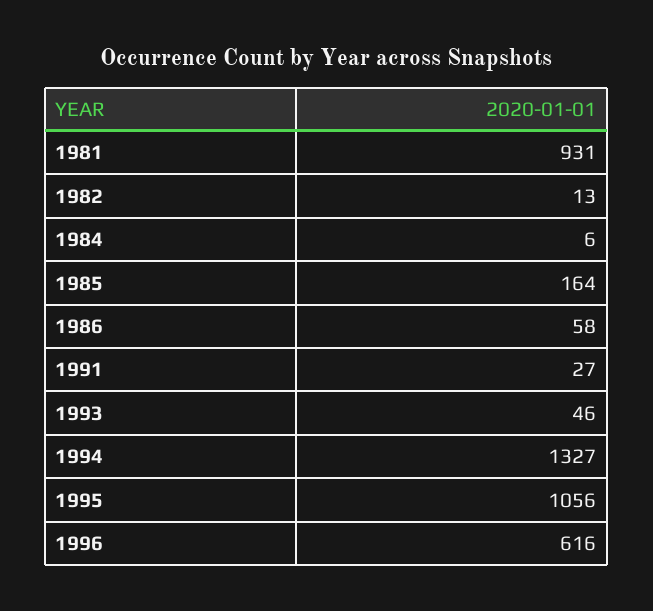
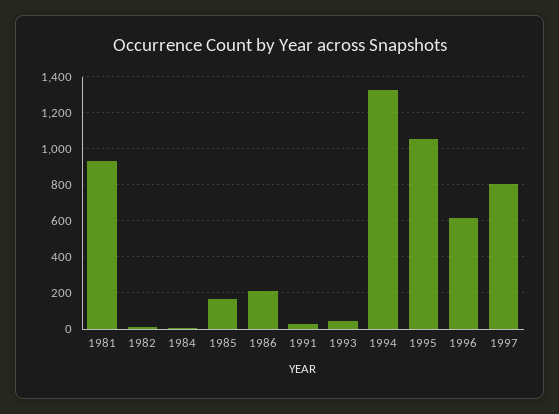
1986: 58 -> 200
1997: none -> 800

